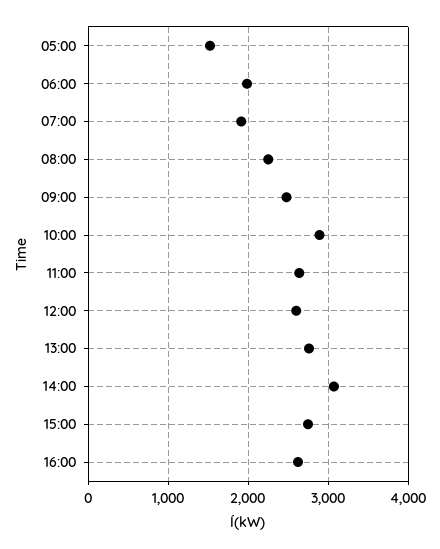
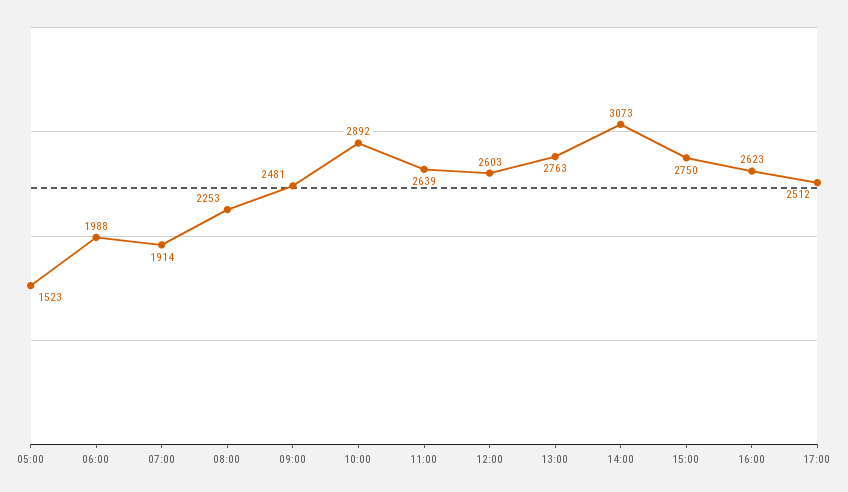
17:00: none -> 2512

